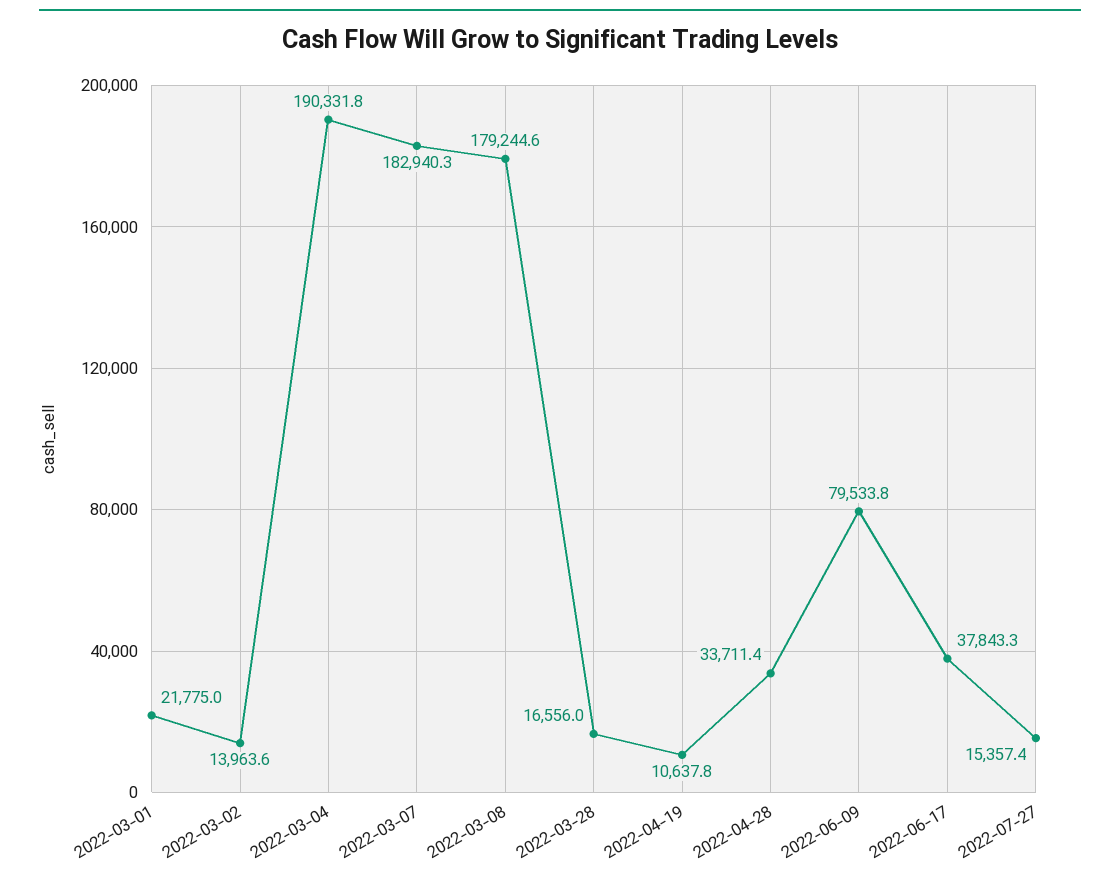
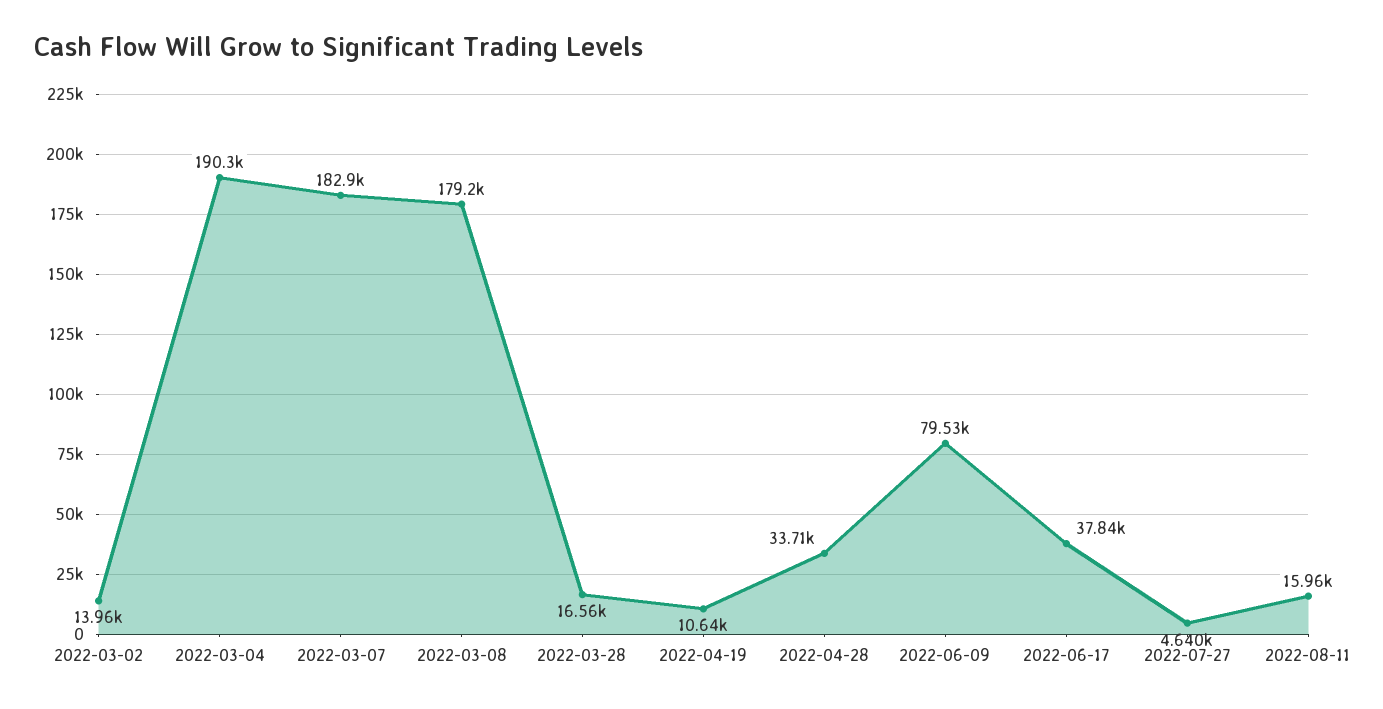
2022-03-01: 21775 -> none
2022-07-27: 15357.4 -> 4640
2022-08-11: none -> 15960

